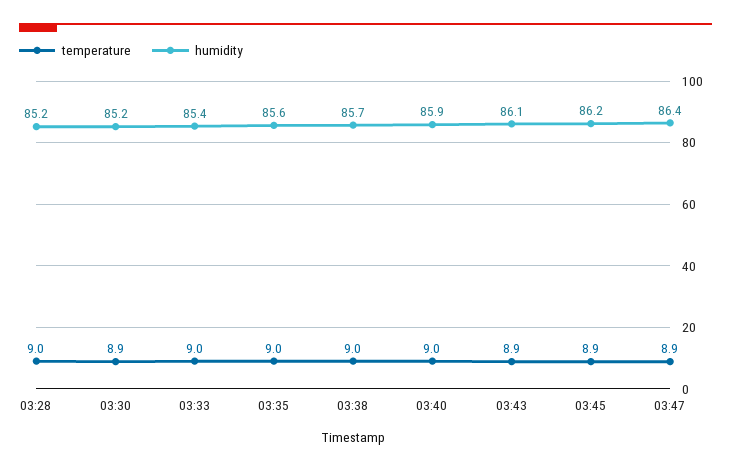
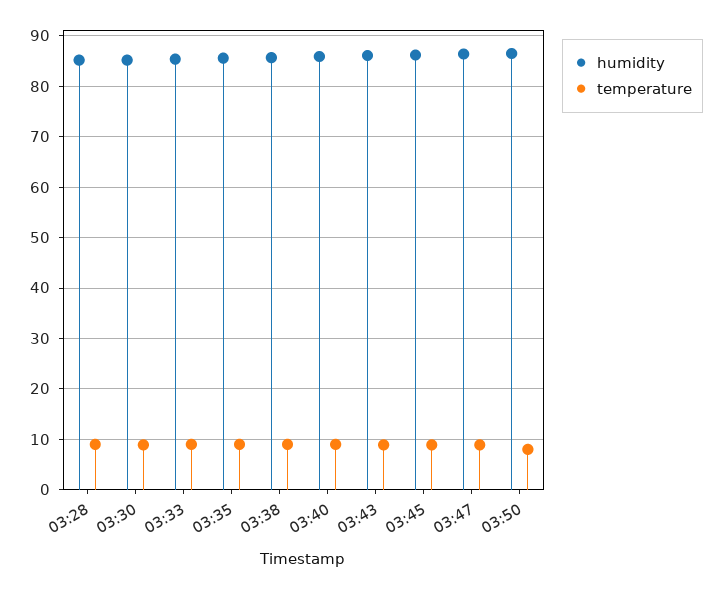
humidity, 03:50: none -> 86
temperature, 03:50: none -> 8

